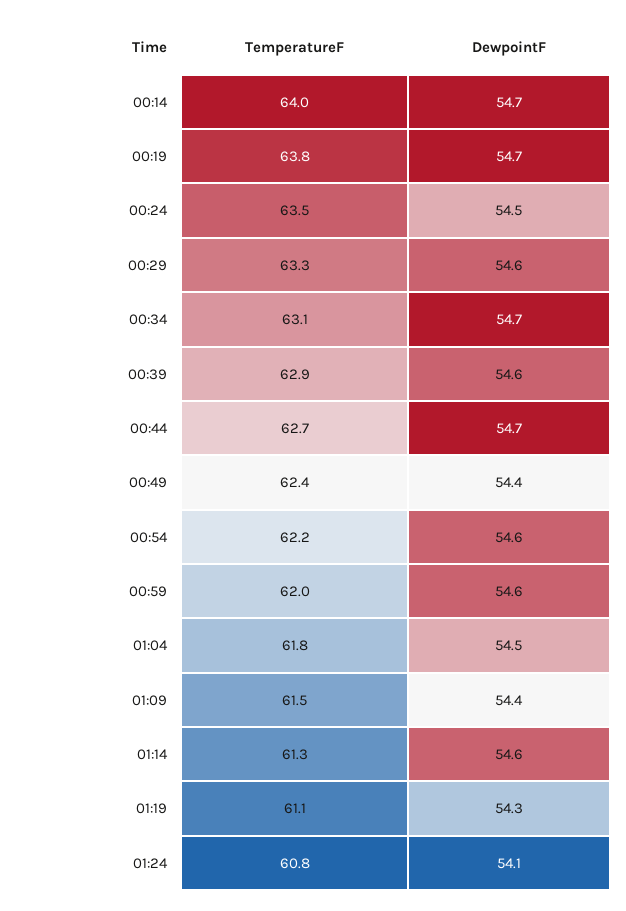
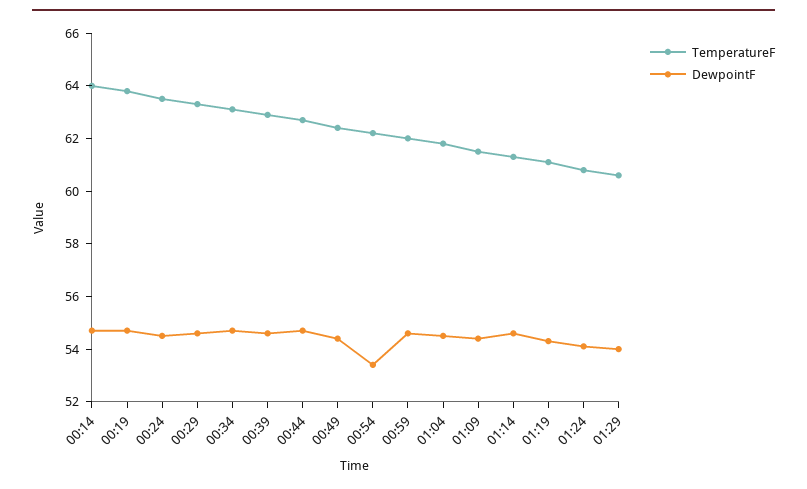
DewpointF, 00:54: 54.6 -> 53.5
TemperatureF, 01:29: none -> 60.5
DewpointF, 01:29: none -> 54

